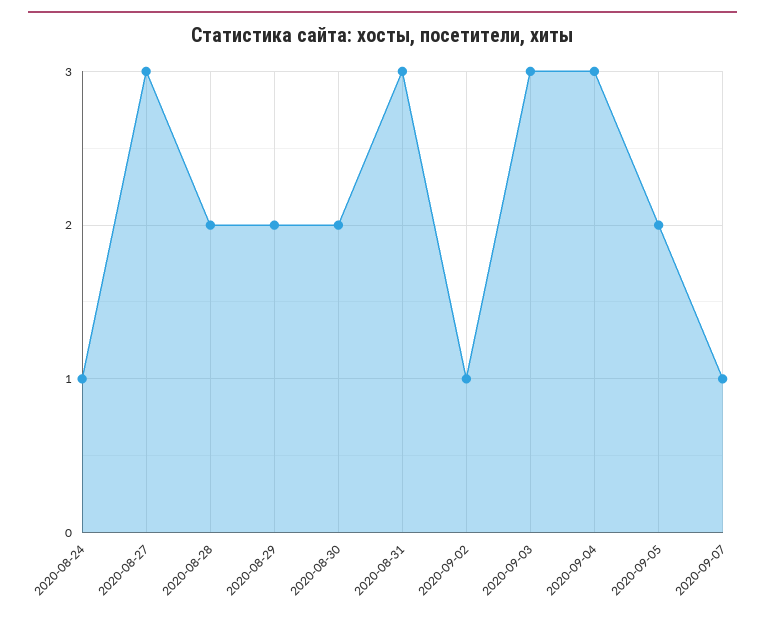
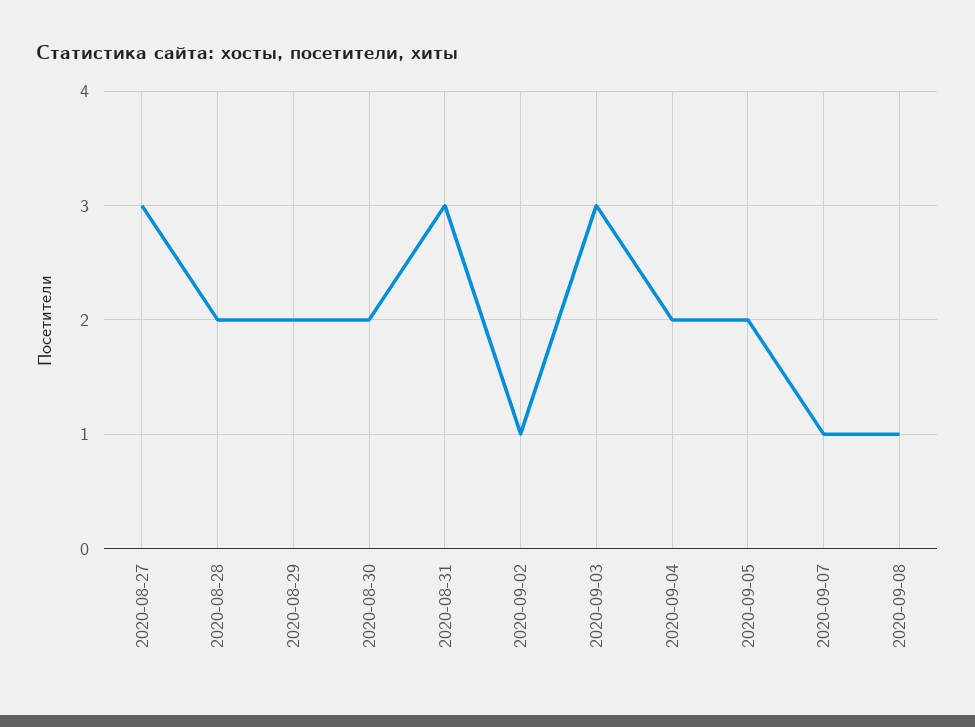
2020-08-24: 1 -> none
2020-09-04: 3 -> 2
2020-09-08: none -> 1

